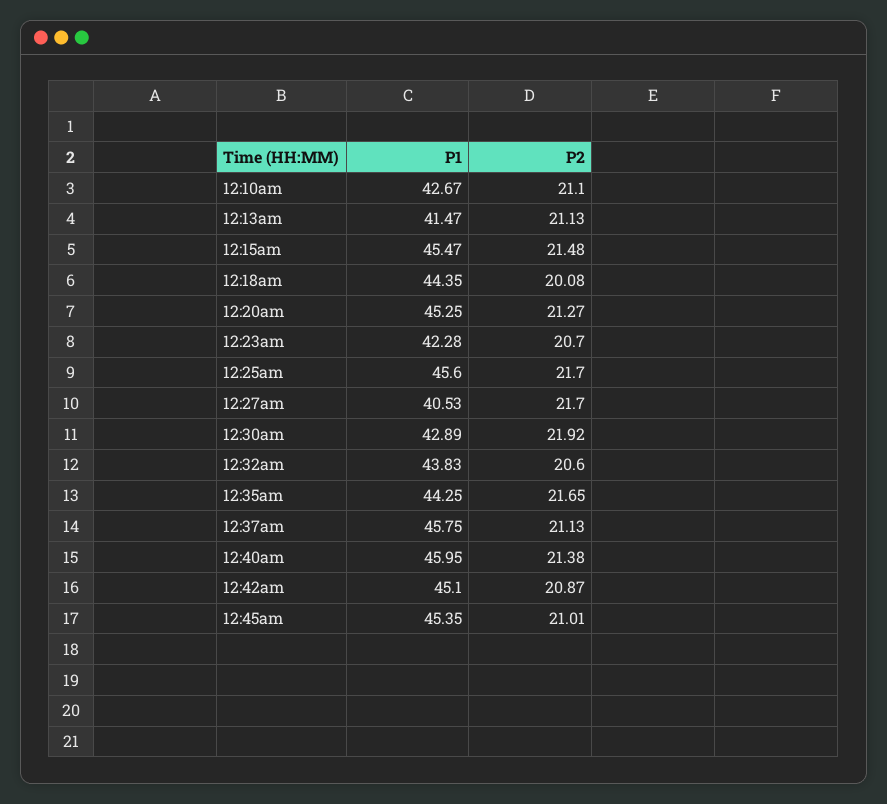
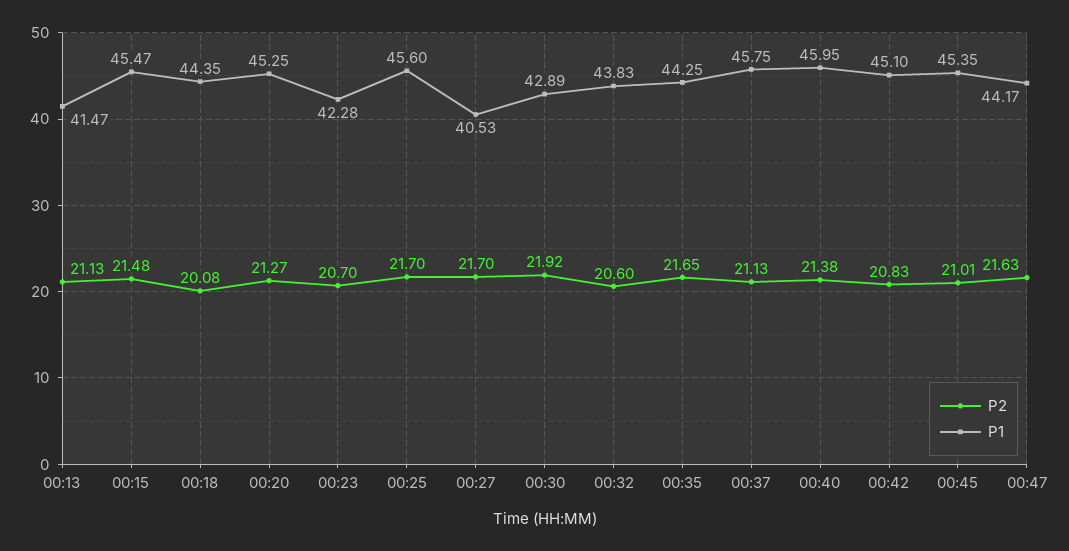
P1, 12:10am: 42.67 -> none
P2, 12:10am: 21.1 -> none
P2, 12:42am: 20.87 -> 20.83
P2, 00:47: none -> 21.63
P1, 00:47: none -> 44.17

